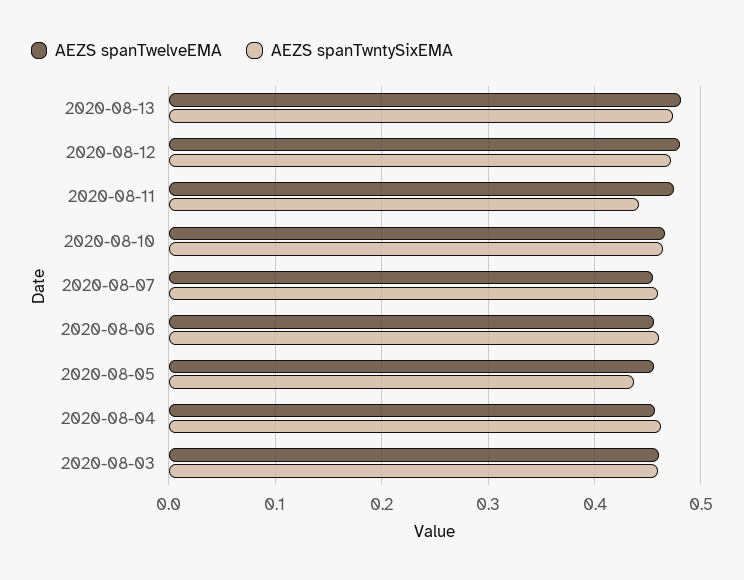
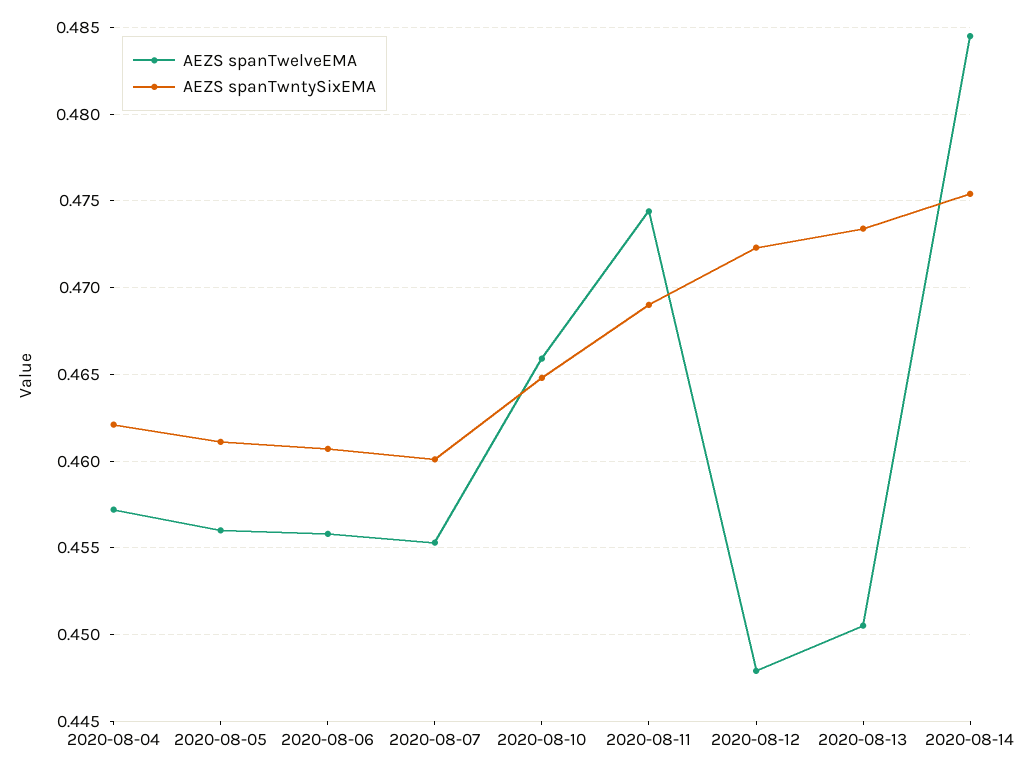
AEZS spanTwelveEMA, 2020-08-13: 0.48 -> 0.4505
AEZS spanTwelveEMA, 2020-08-12: 0.48 -> 0.448
AEZS spanTwntySixEMA, 2020-08-11: 0.44 -> 0.469
AEZS spanTwntySixEMA, 2020-08-05: 0.44 -> 0.461
AEZS spanTwelveEMA, 2020-08-03: 0.46 -> none
AEZS spanTwntySixEMA, 2020-08-03: 0.46 -> none
AEZS spanTwelveEMA, 2020-08-14: none -> 0.4845
AEZS spanTwntySixEMA, 2020-08-14: none -> 0.4755

